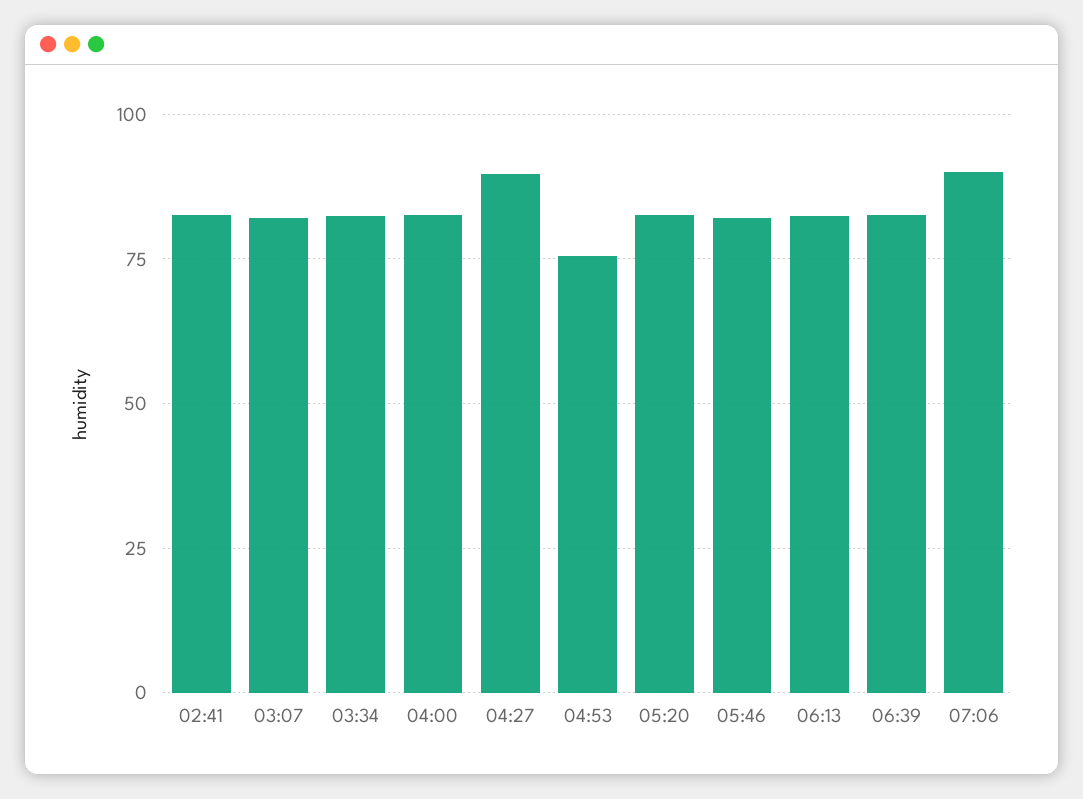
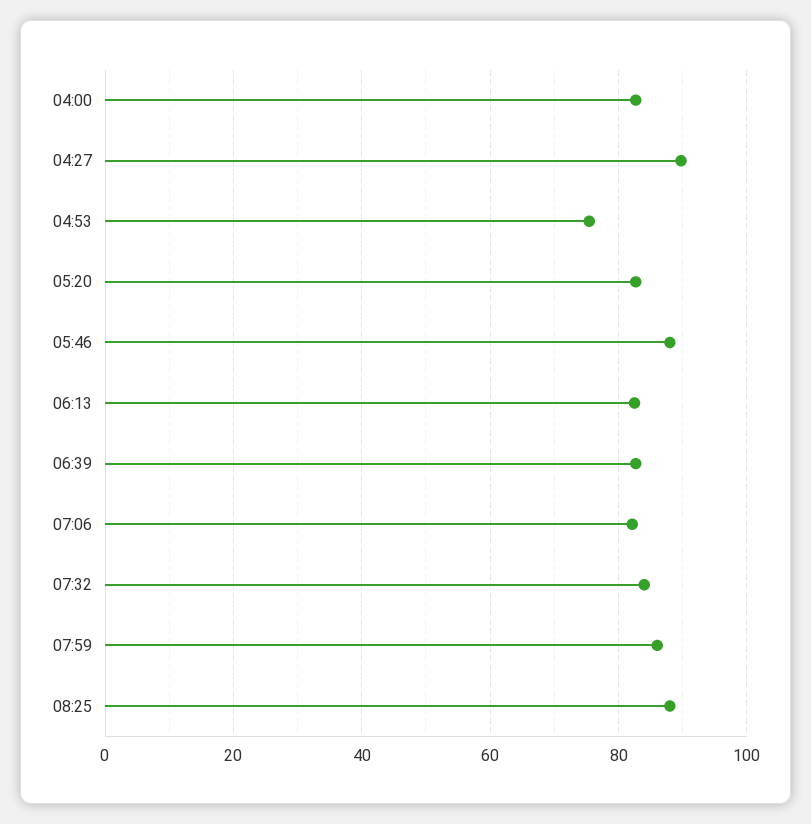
02:41: 82.5 -> none
03:07: 82.5 -> none
03:34: 82.5 -> none
05:46: 82.5 -> 88
07:06: 90 -> 82
07:32: none -> 84
07:59: none -> 86
08:25: none -> 88

